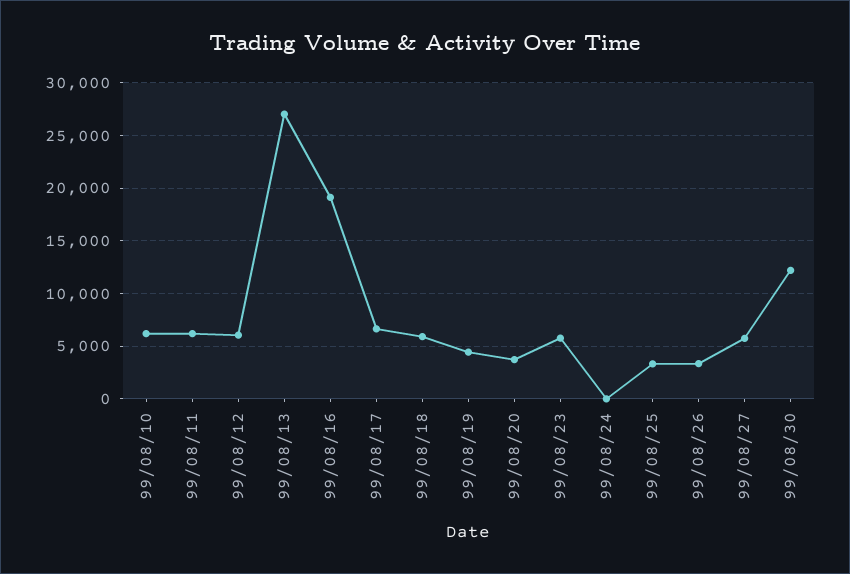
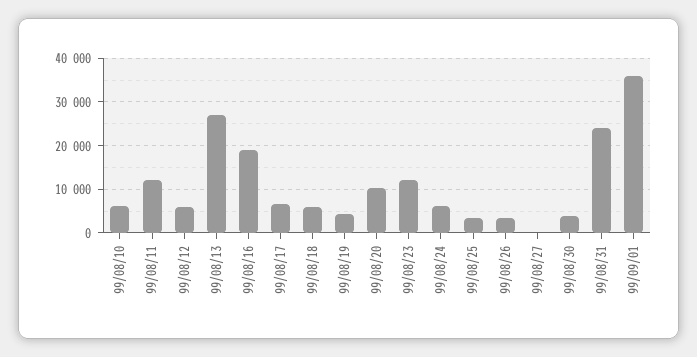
99/08/11: 6000 -> 12000
99/08/20: 4000 -> 10000
99/08/23: 6000 -> 12000
99/08/24: 0 -> 6000
99/08/27: 6000 -> 0
99/08/30: 12000 -> 4000
99/08/31: none -> 24000
99/09/01: none -> 36000

